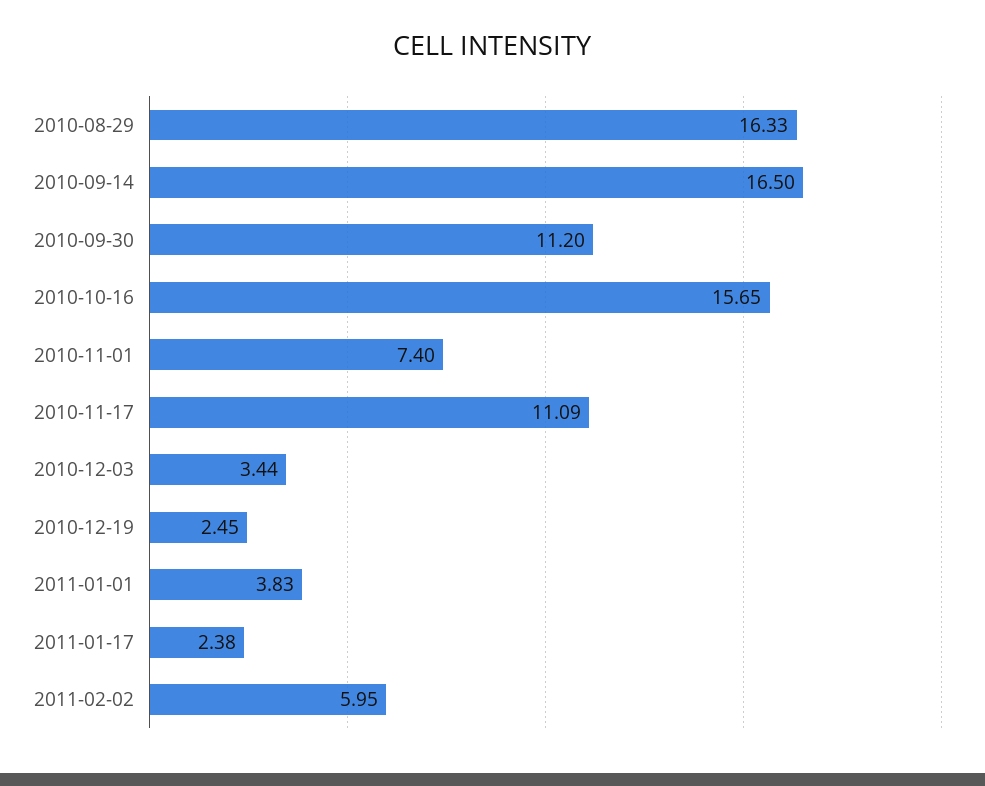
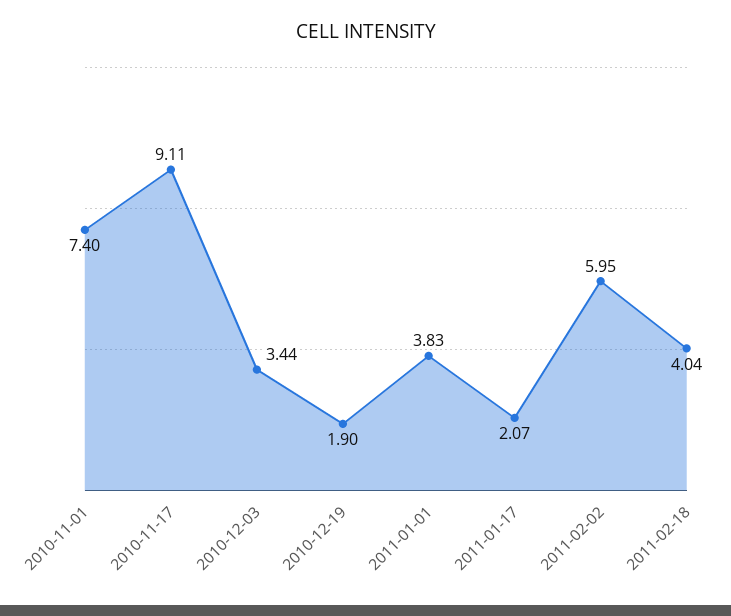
2010-08-29: 16.33 -> none
2010-09-14: 16.5 -> none
2010-09-30: 11.2 -> none
2010-10-16: 15.65 -> none
2010-11-17: 11.09 -> 9.11
2010-12-19: 2.45 -> 1.9
2011-01-17: 2.38 -> 2.07
2011-02-18: none -> 4.04

